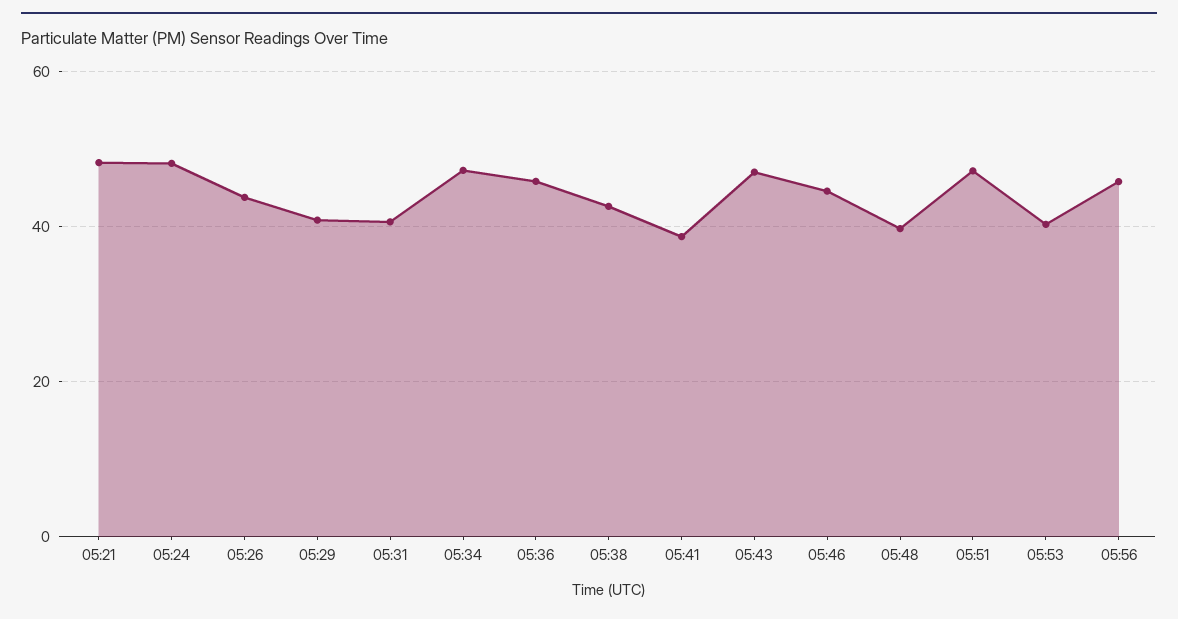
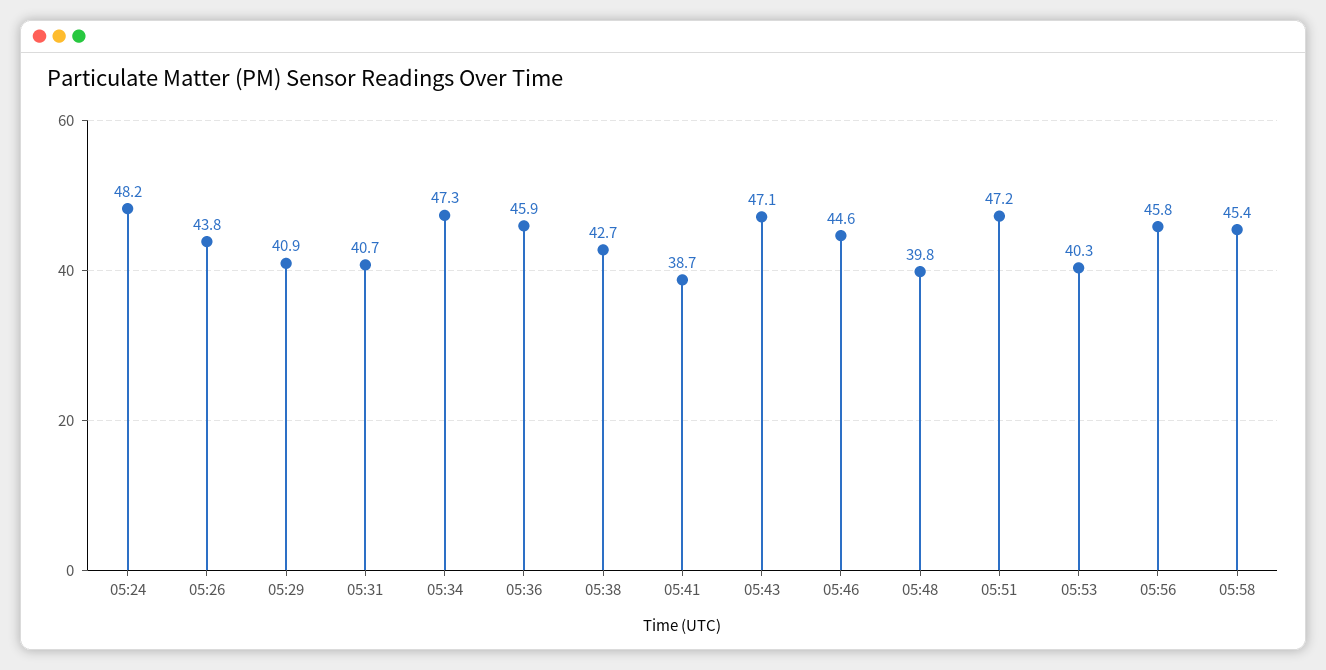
05:21: 48 -> none
05:58: none -> 45.4

